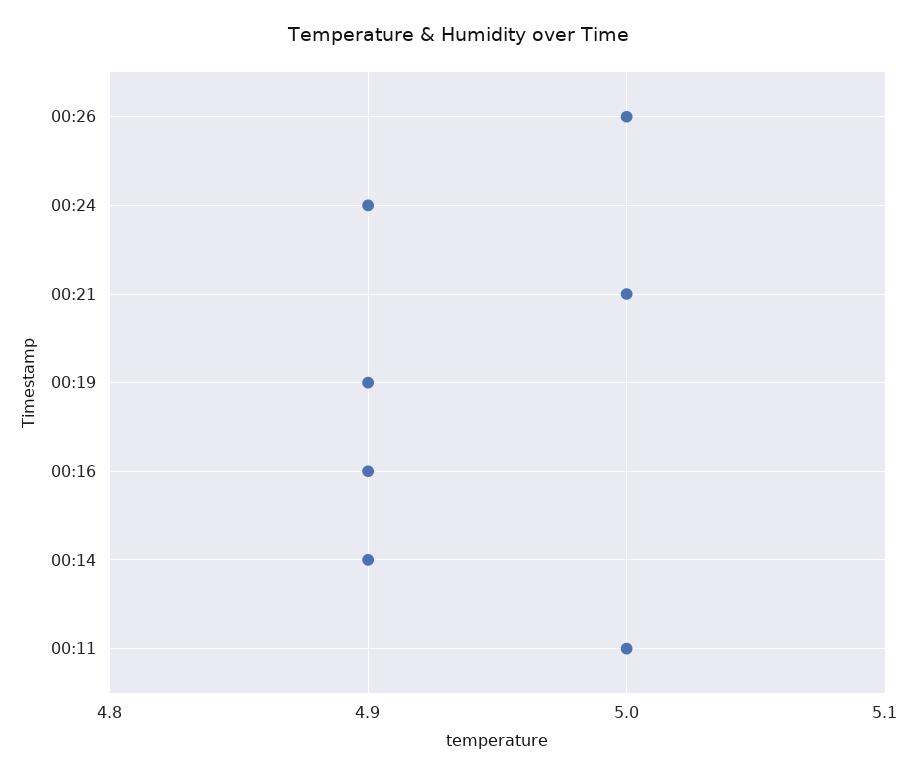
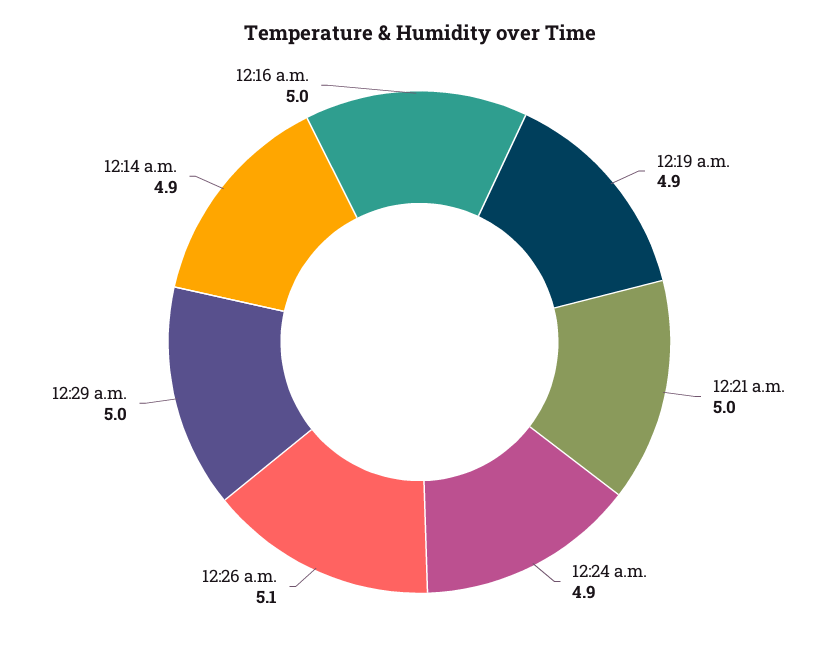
00:26: 5 -> 5.1
00:16: 4.9 -> 5
00:11: 5 -> none
12:29 a.m.: none -> 5

